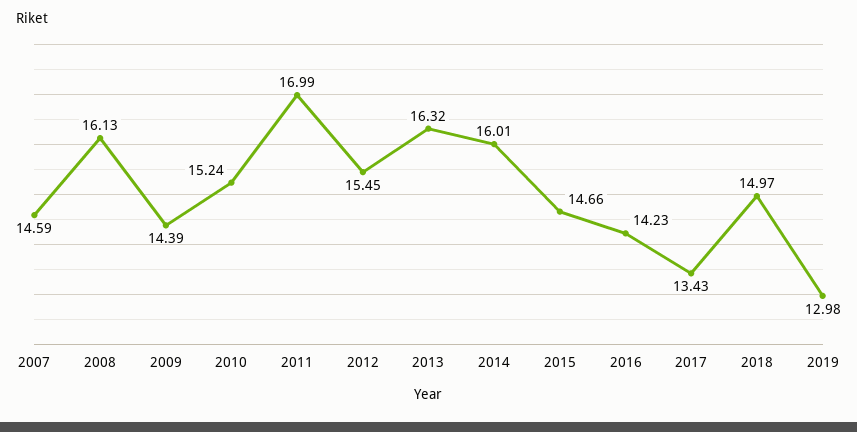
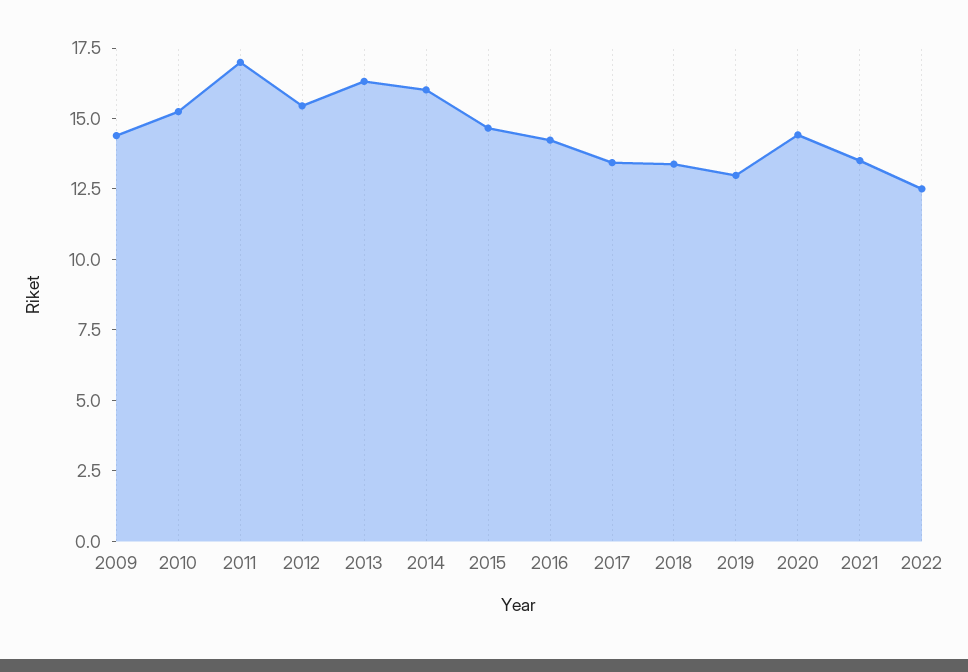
2007: 14.59 -> none
2008: 16.13 -> none
2018: 14.97 -> 13.5
2020: none -> 14.5
2021: none -> 13.5
2022: none -> 12.5

